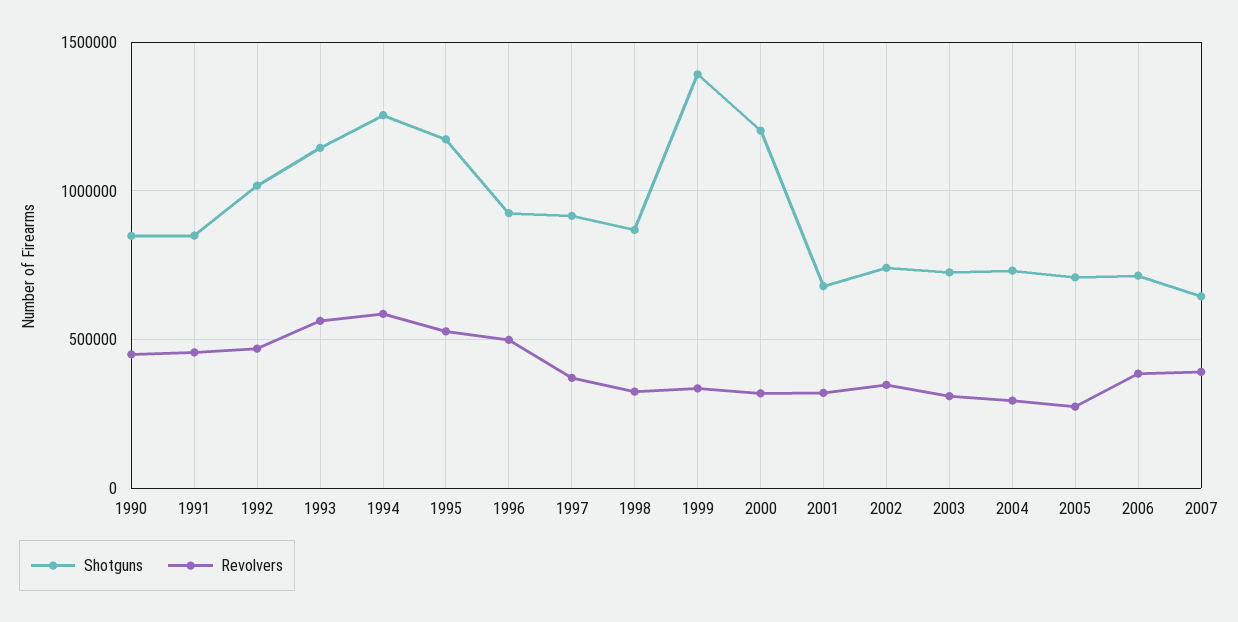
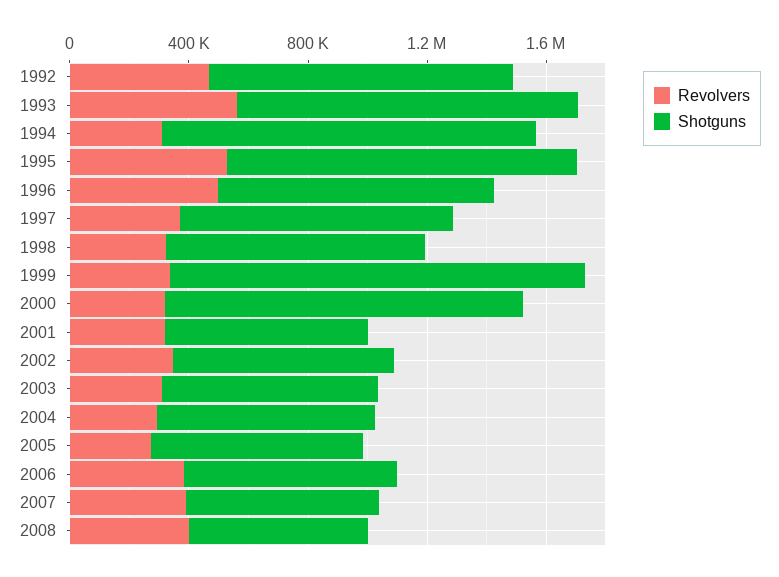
Shotguns, 1990: 850000 -> none
Revolvers, 1990: 450000 -> none
Shotguns, 1991: 850000 -> none
Revolvers, 1991: 450000 -> none
Revolvers, 1994: 600000 -> 300000
Revolvers, 2008: none -> 400000
Shotguns, 2008: none -> 600000

